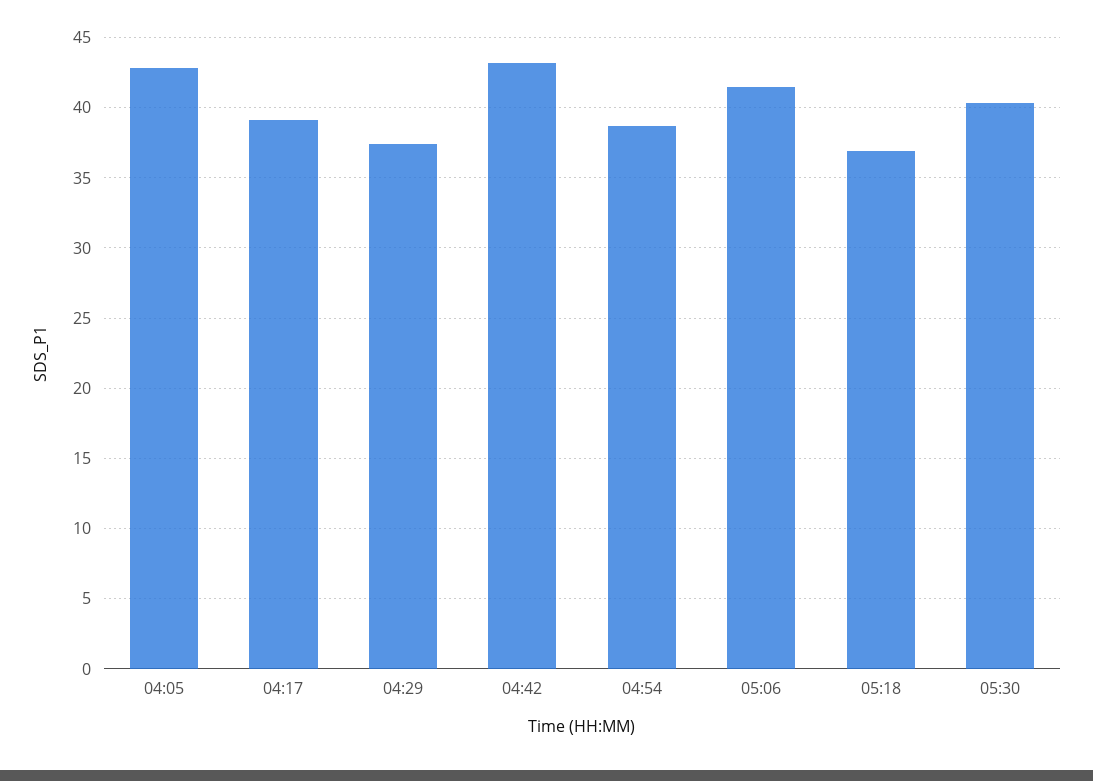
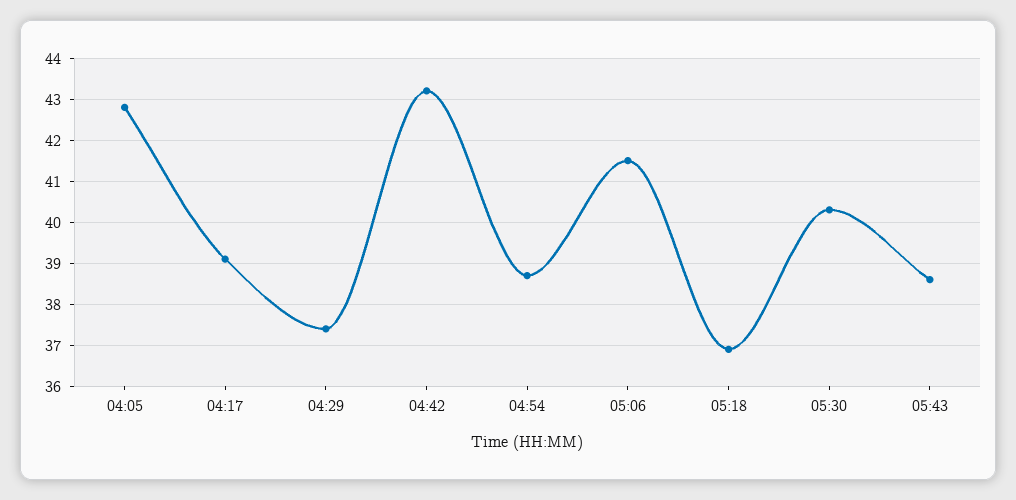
05:43: none -> 38.5

